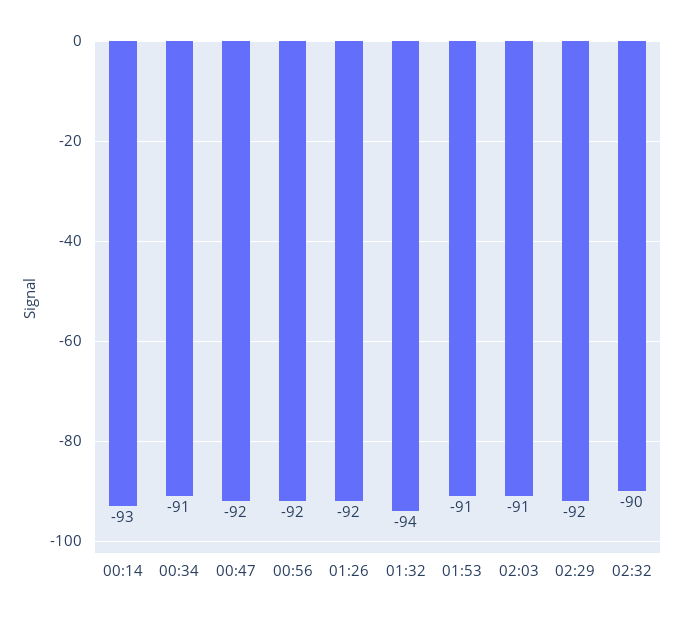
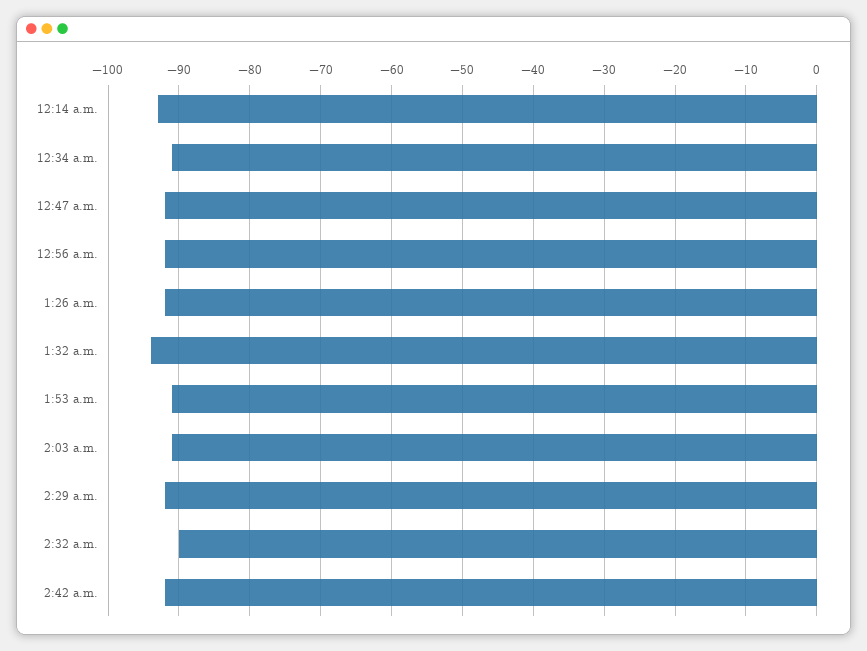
2:42 a.m.: none -> -92

